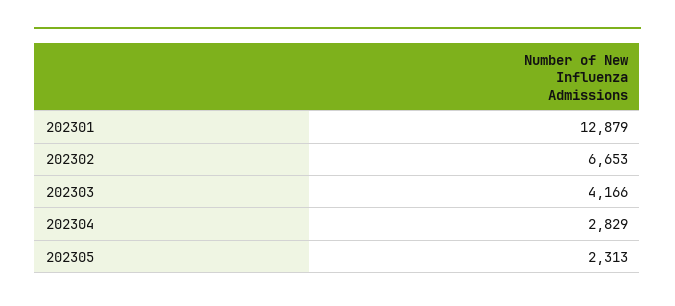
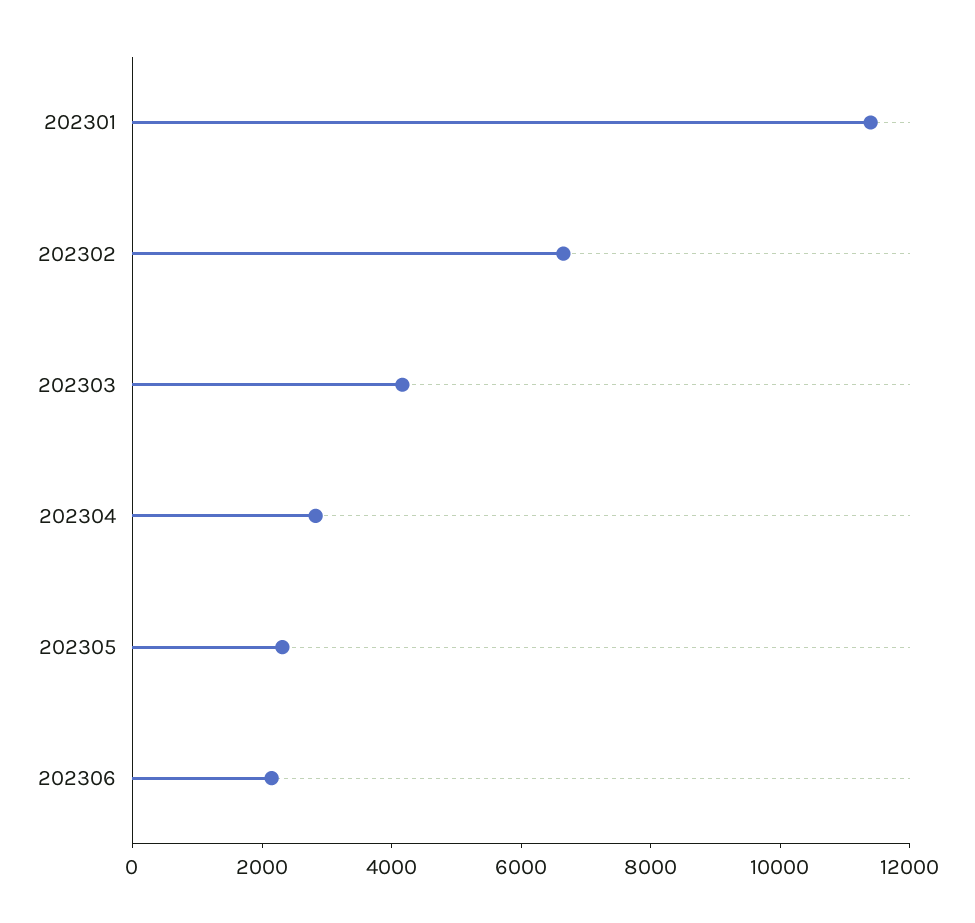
202301: 12879 -> 11500
202306: none -> 2000

